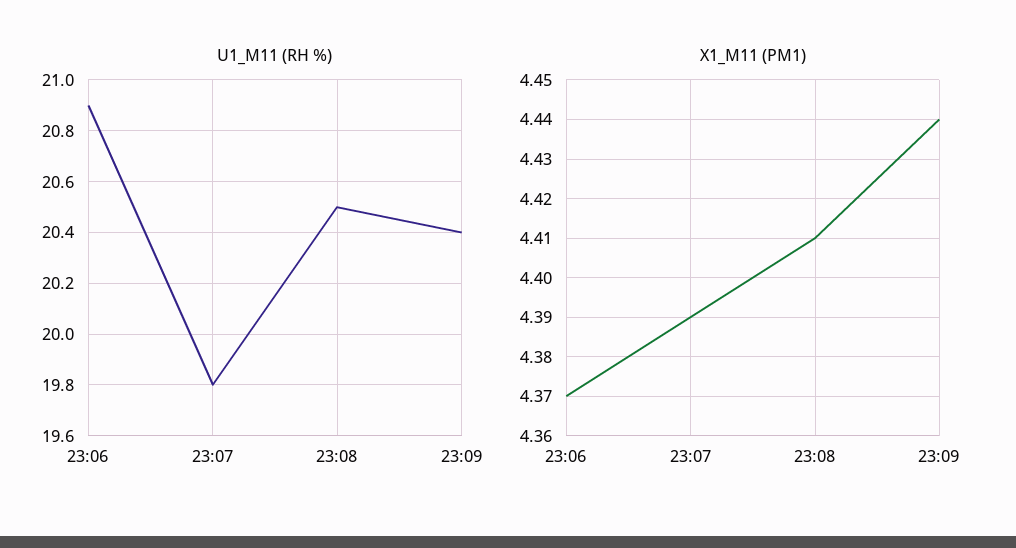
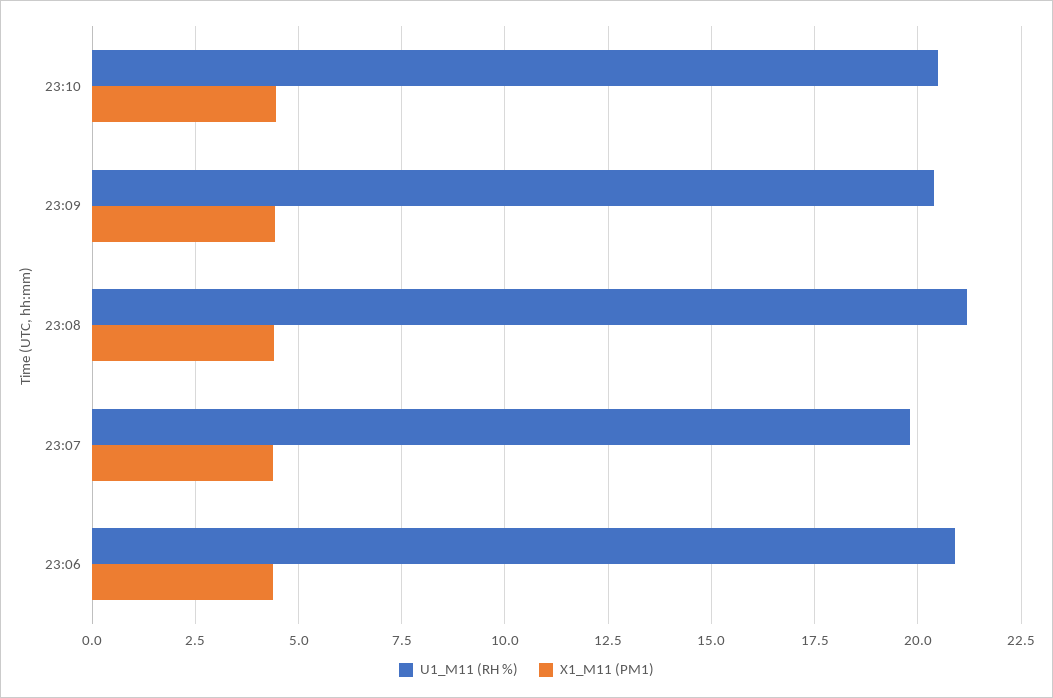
U1_M11 (RH %), 23:08: 20.5 -> 21.25
U1_M11 (RH %), 23:10: none -> 20.5
X1_M11 (PM1), 23:10: none -> 4.5

